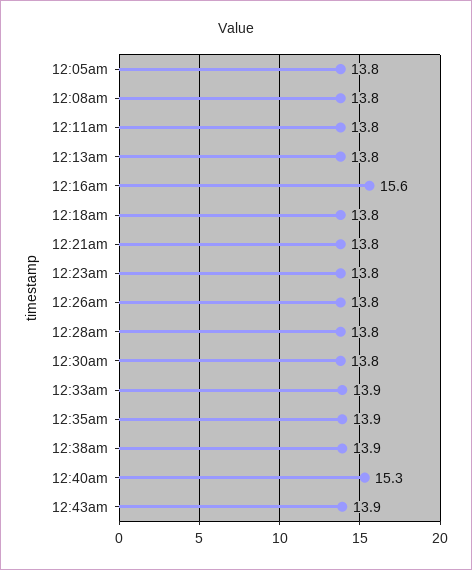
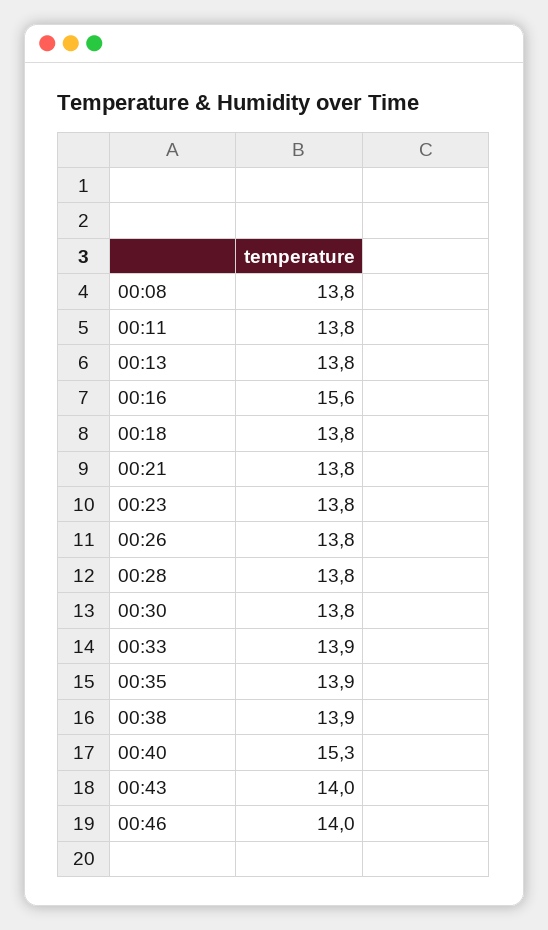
12:05am: 13.8 -> none
12:43am: 13.9 -> 14
00:46: none -> 14

